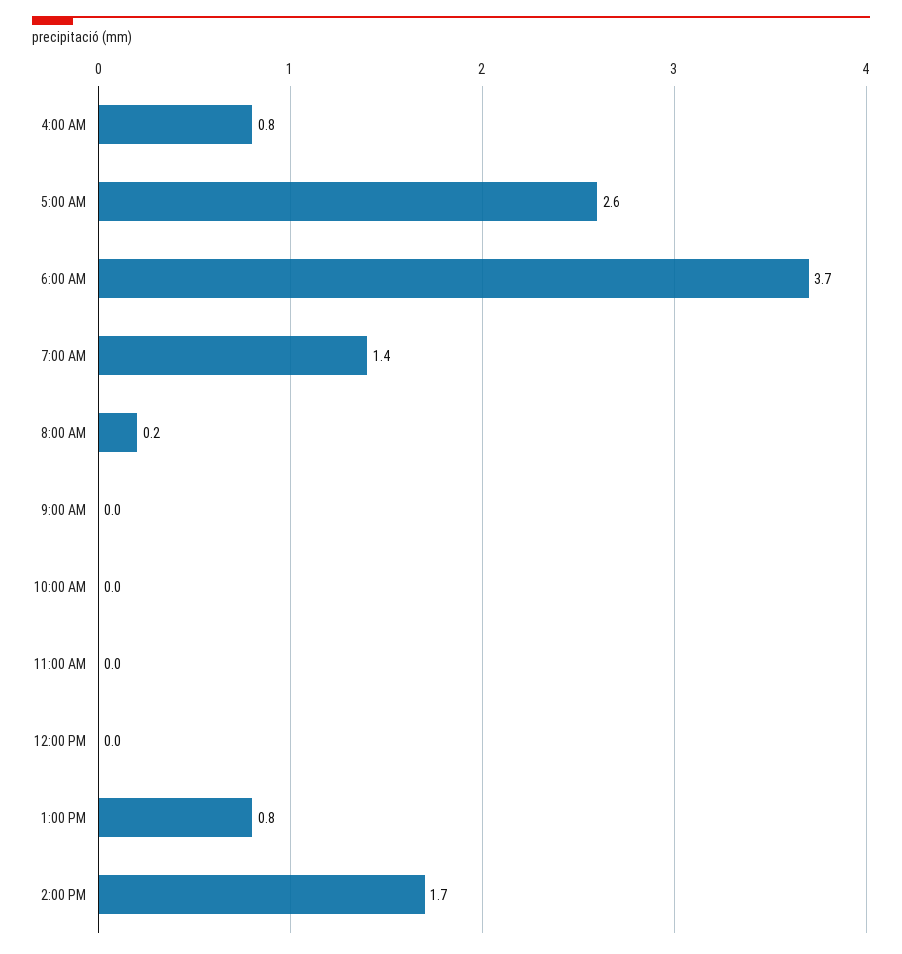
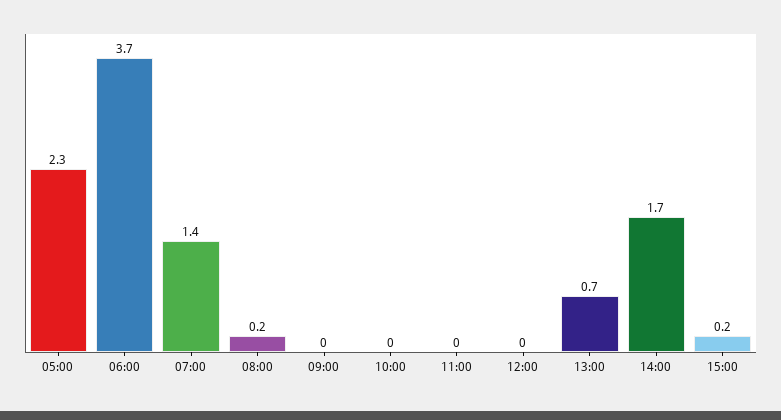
4:00 AM: 0.8 -> none
5:00 AM: 2.6 -> 2.3
1:00 PM: 0.8 -> 0.7
15:00: none -> 0.2

